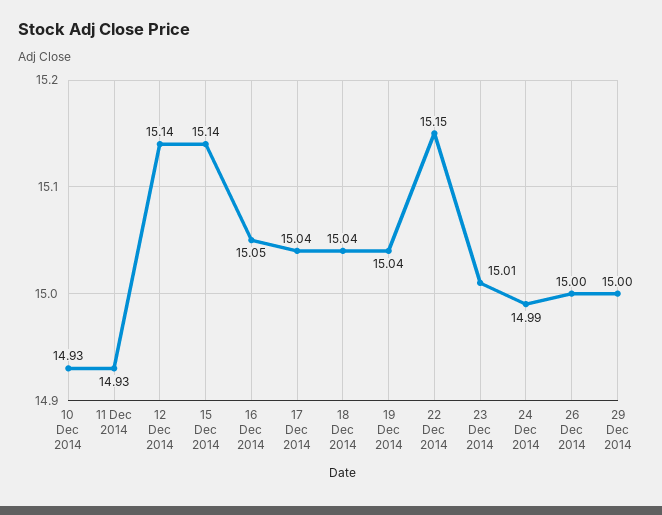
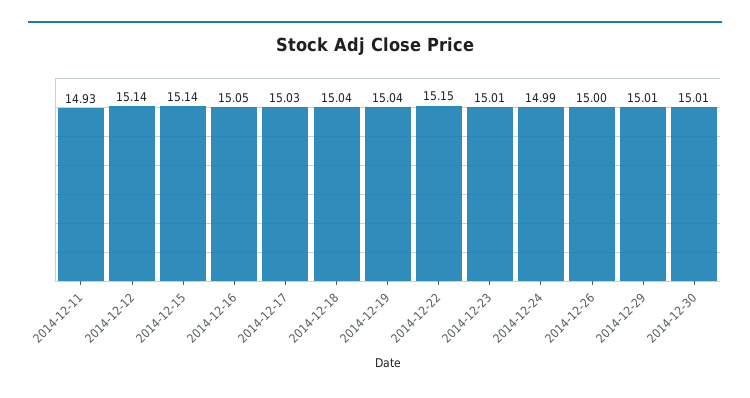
10 Dec 2014: 14.93 -> none
17 Dec 2014: 15.04 -> 15.03
29 Dec 2014: 15 -> 15.01
2014-12-30: none -> 15.01

